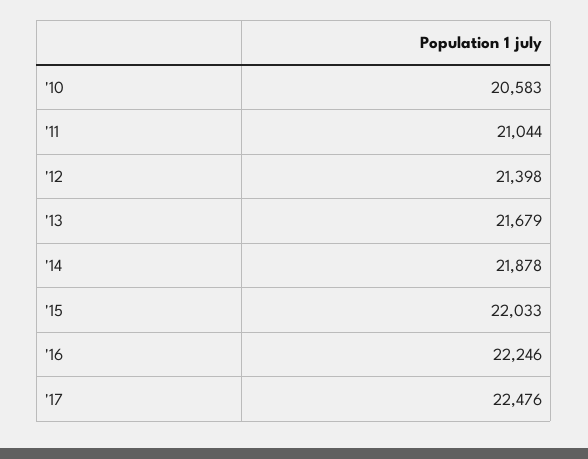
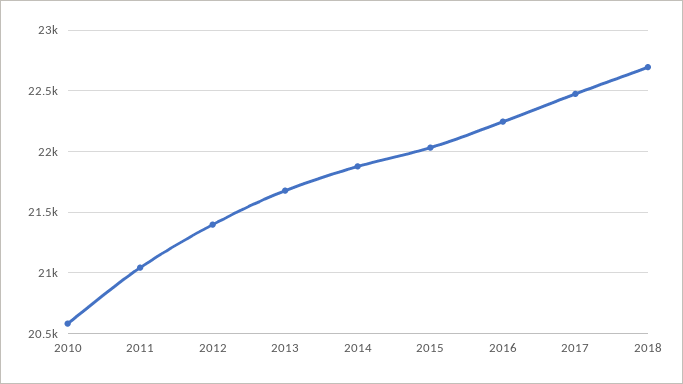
2018: none -> 22700

